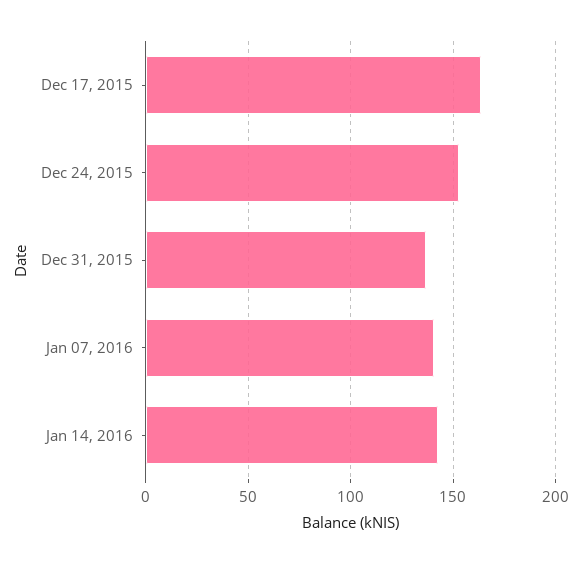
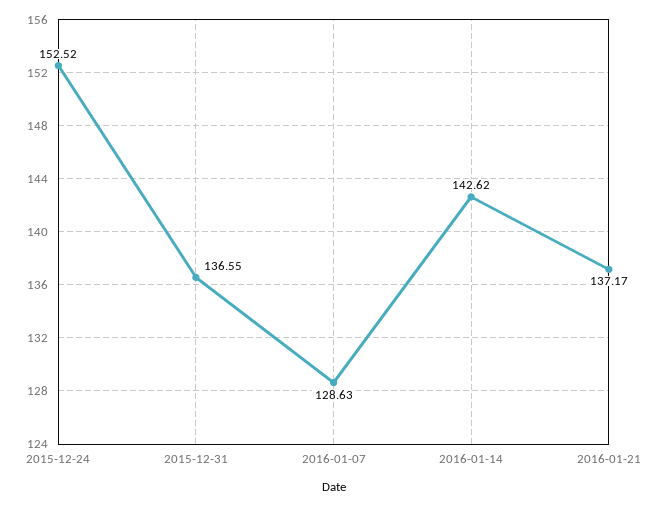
Dec 17, 2015: 165 -> none
Jan 07, 2016: 140 -> 128.63
2016-01-21: none -> 137.17

